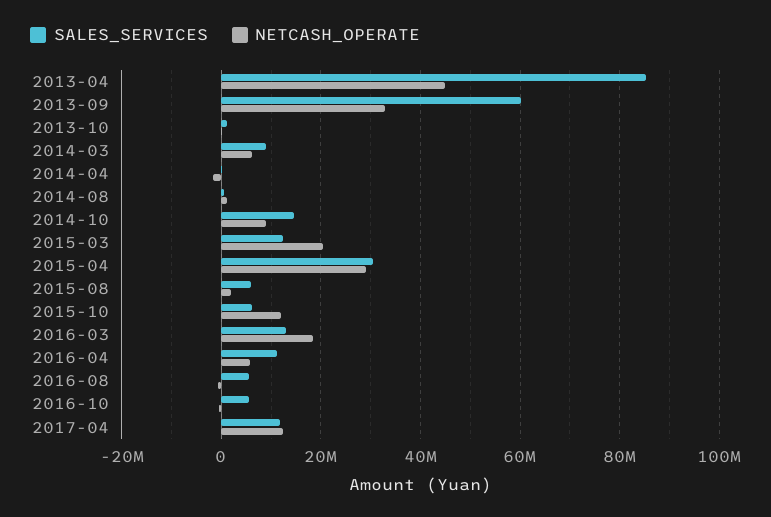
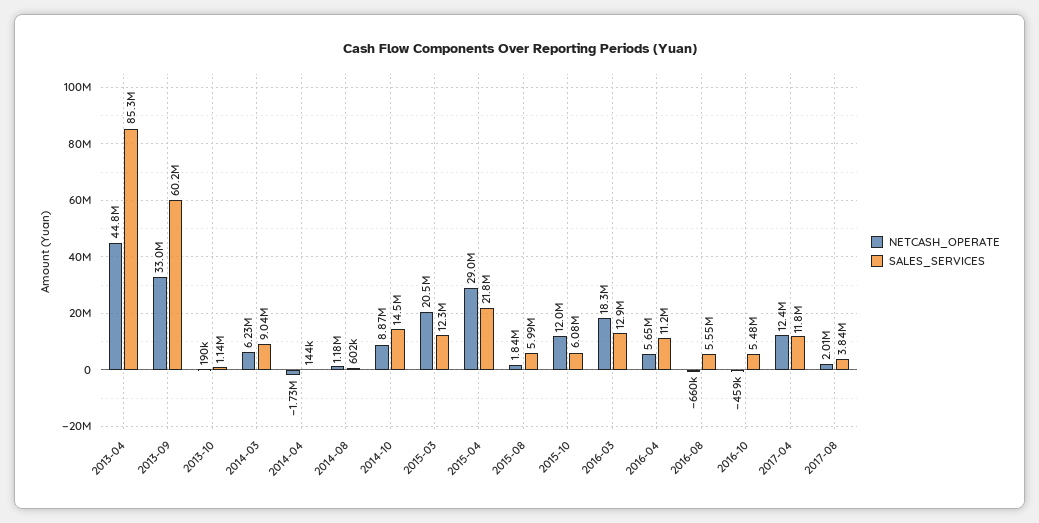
SALES_SERVICES, 2015-04: 30000000 -> 21800000
NETCASH_OPERATE, 2017-08: none -> 2010000
SALES_SERVICES, 2017-08: none -> 3840000

